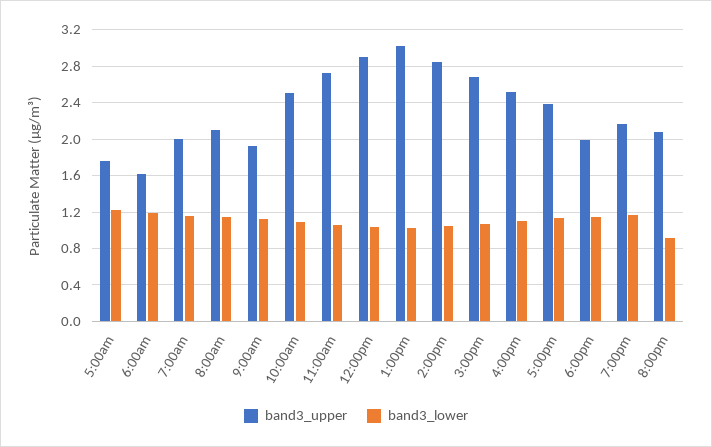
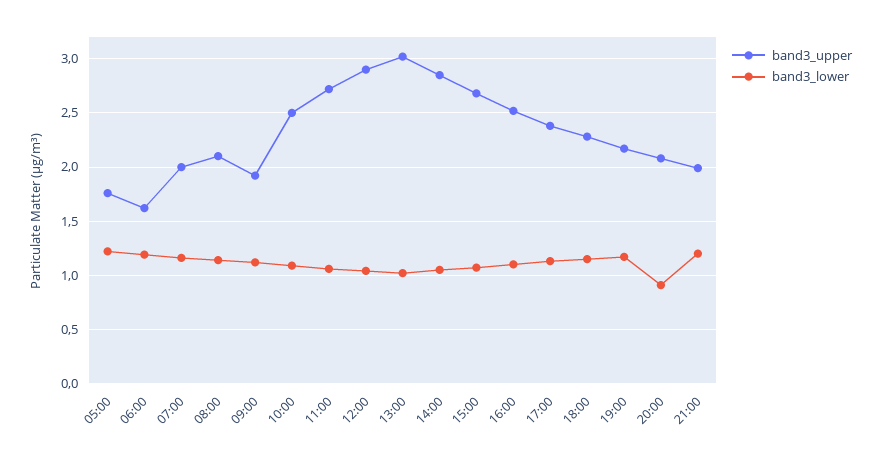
band3_upper, 6:00pm: 2 -> 2.3
band3_upper, 21:00: none -> 2
band3_lower, 21:00: none -> 1.2

